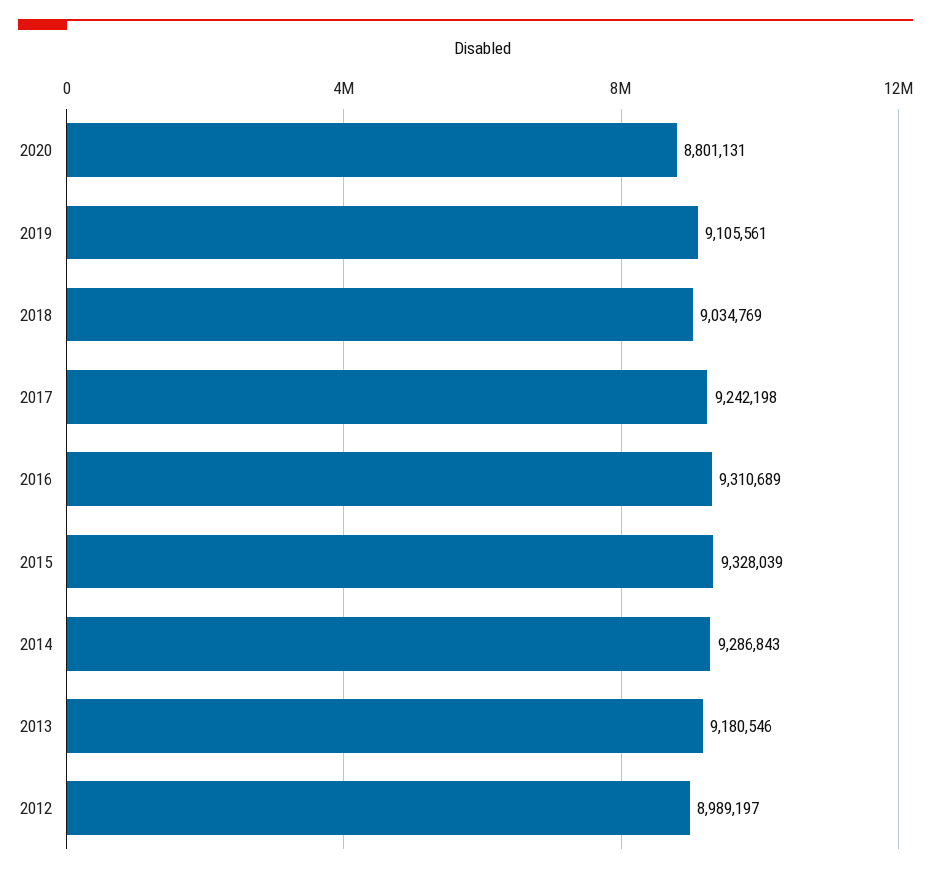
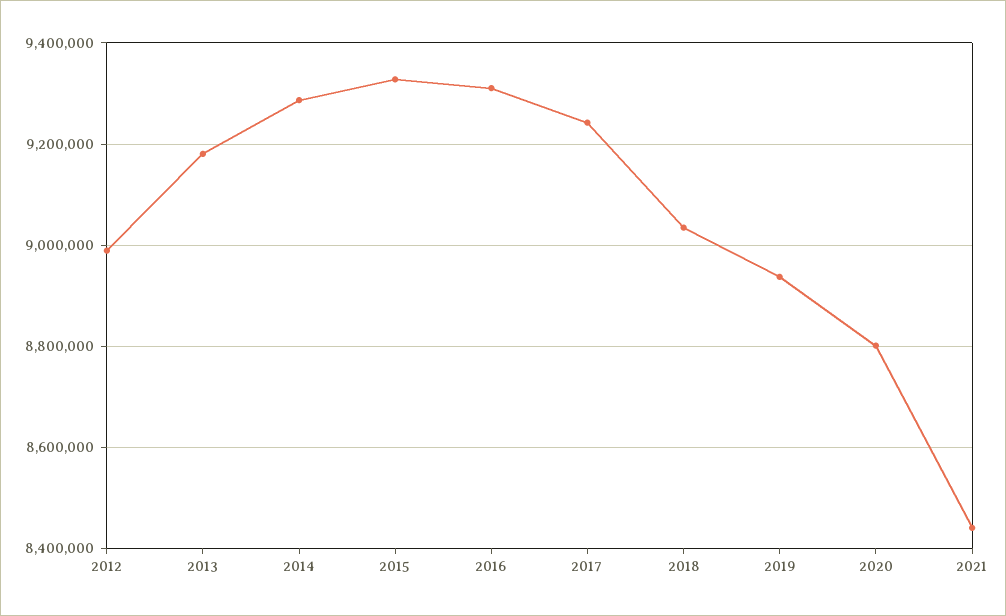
2019: 9105561 -> 8940000
2021: none -> 8440000

